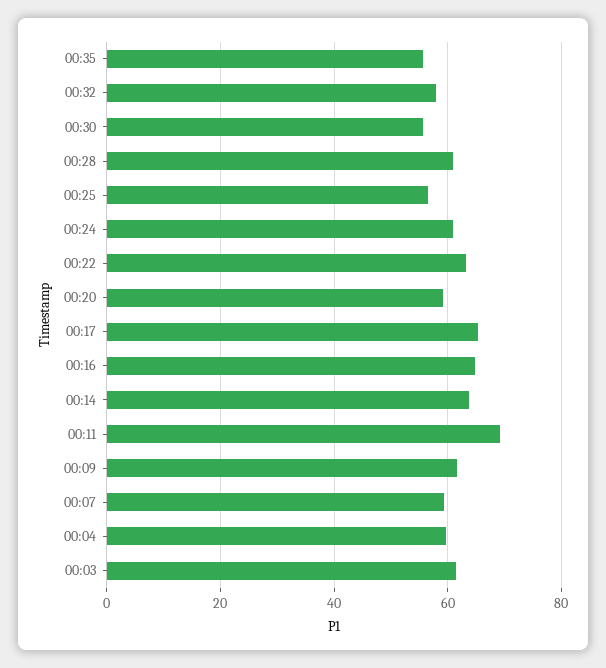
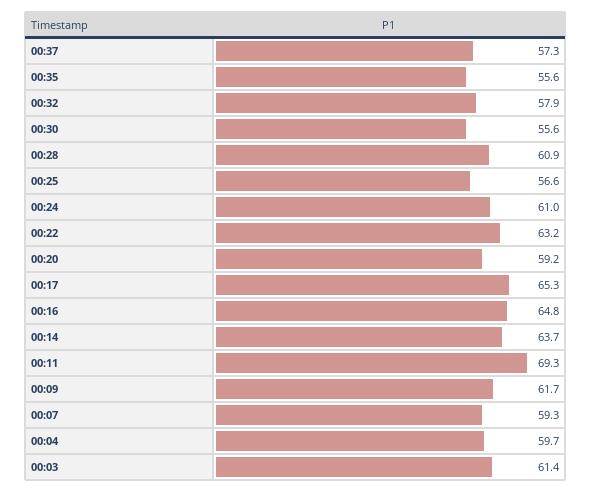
00:37: none -> 57.3

